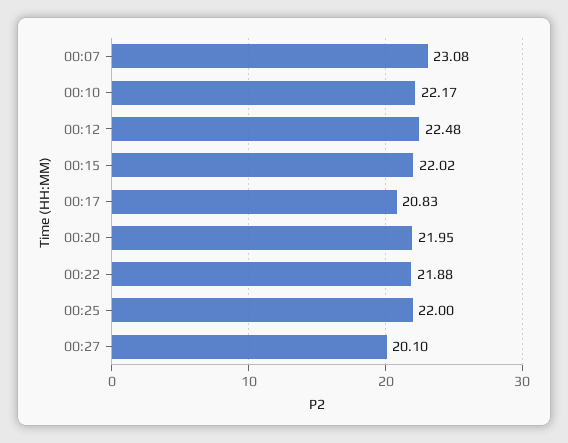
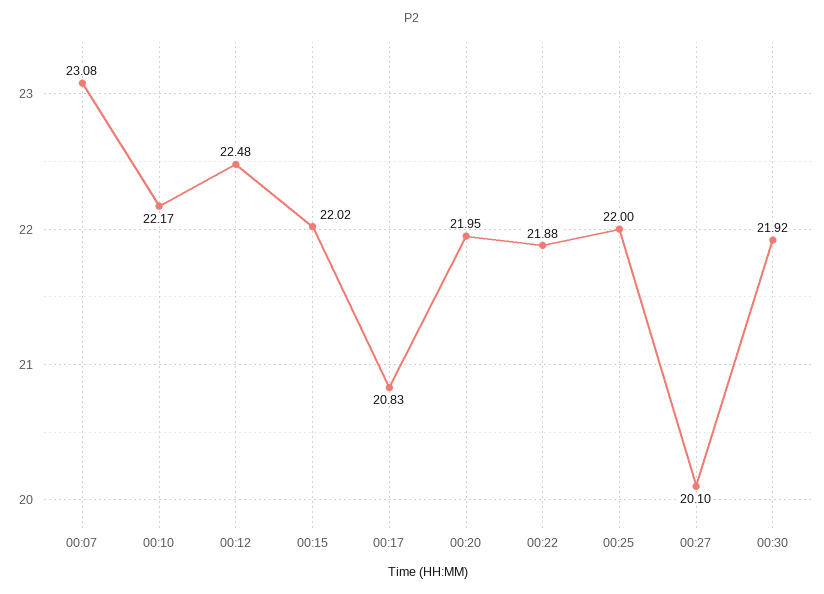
00:30: none -> 21.92

